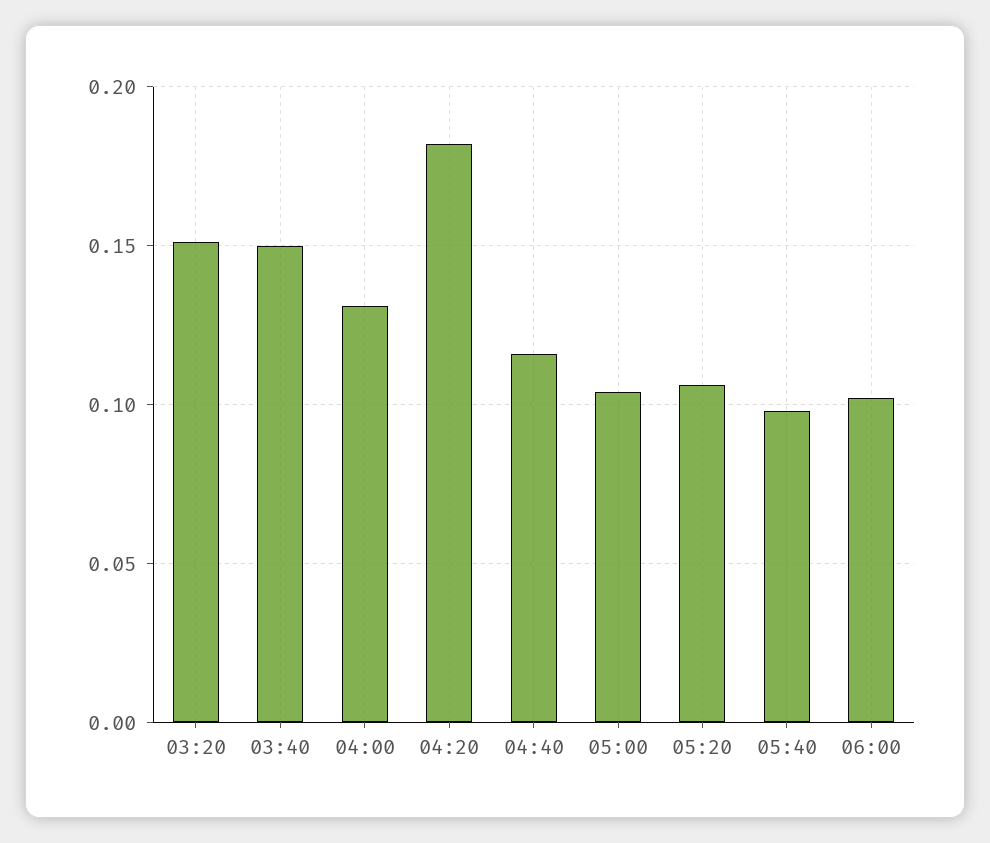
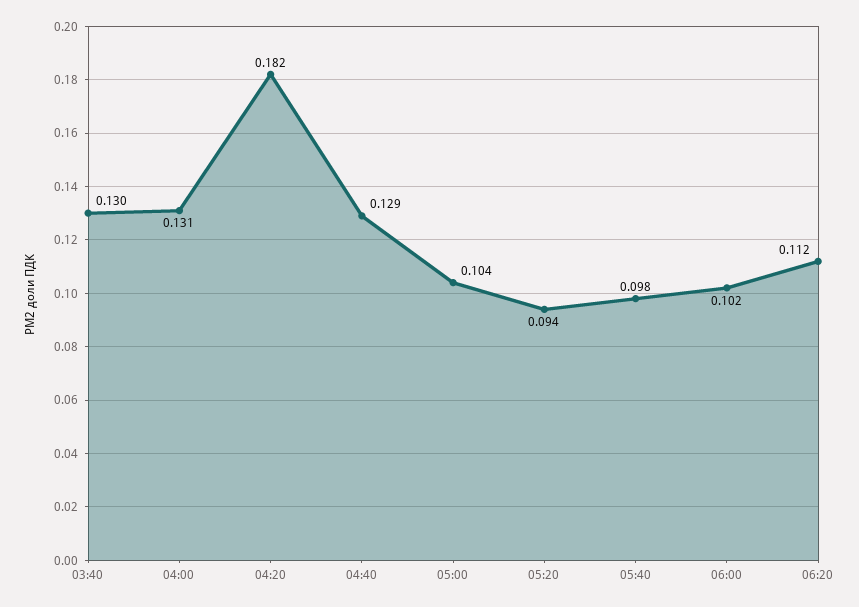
03:20: 0.15 -> none
03:40: 0.15 -> 0.13
04:40: 0.115 -> 0.129
05:20: 0.105 -> 0.094
06:20: none -> 0.112

